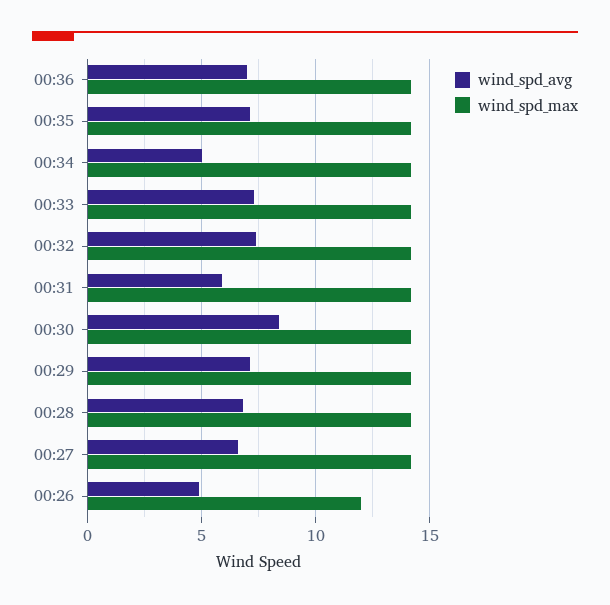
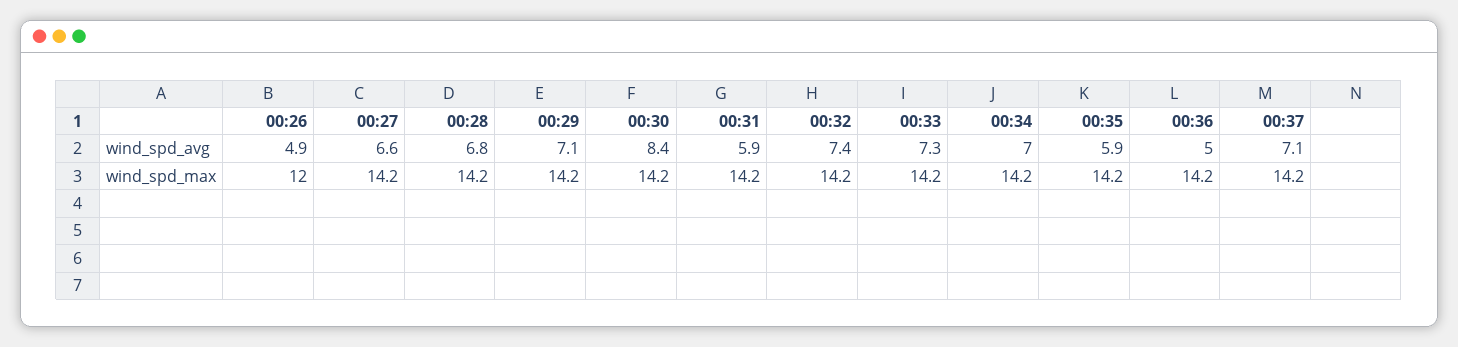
wind_spd_avg, 00:36: 7 -> 5
wind_spd_avg, 00:35: 7 -> 5.9
wind_spd_avg, 00:34: 5 -> 7
wind_spd_avg, 00:37: none -> 7.1
wind_spd_max, 00:37: none -> 14.2

